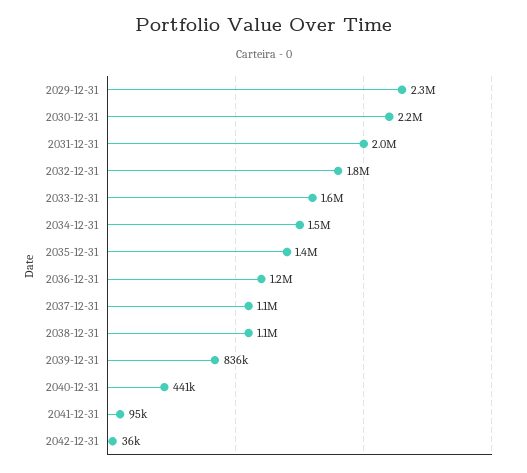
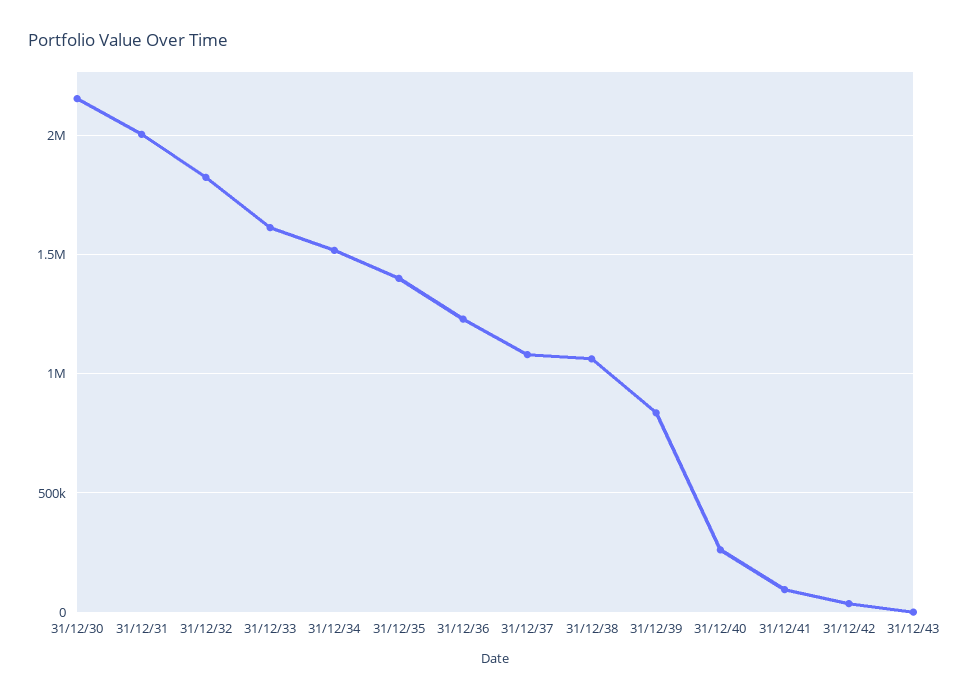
2029-12-31: 2300000 -> none
2040-12-31: 441000 -> 250000
31/12/43: none -> 0

